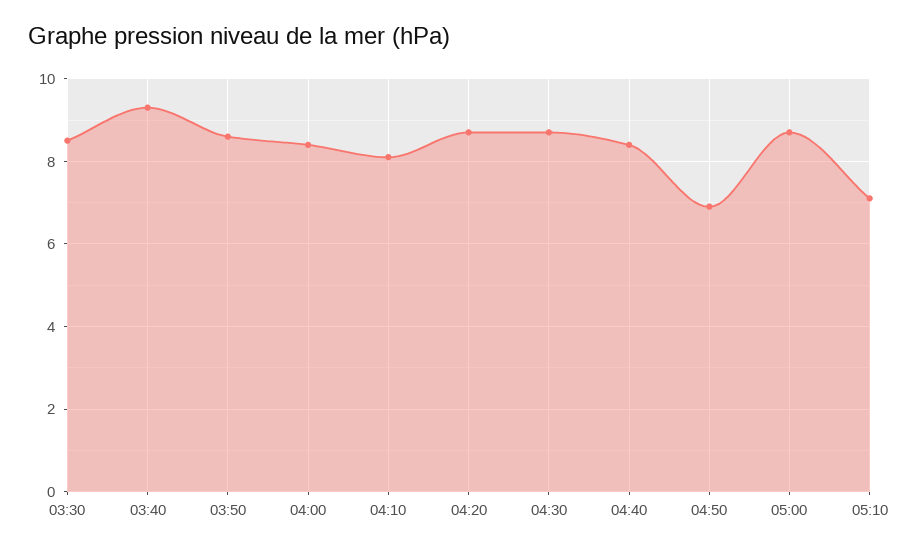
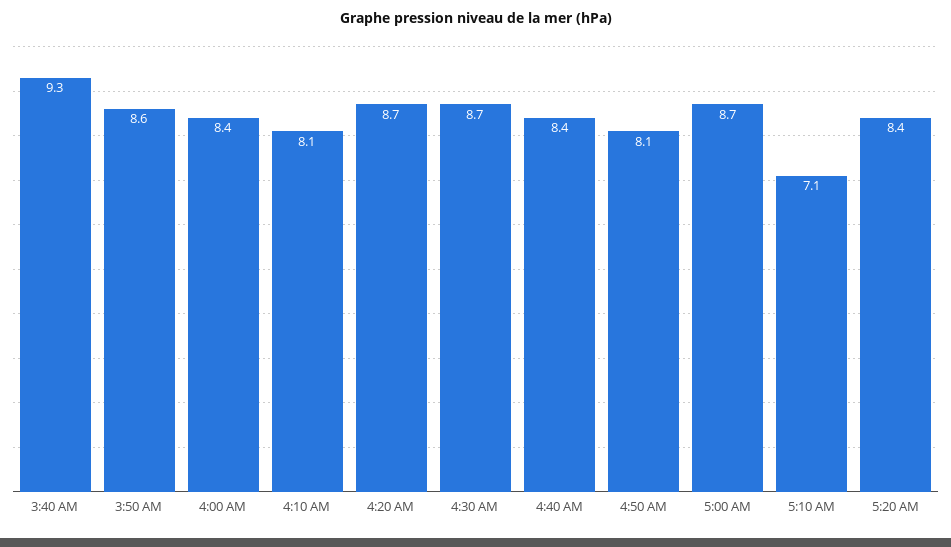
03:30: 8.5 -> none
04:50: 7 -> 8.1
5:20 AM: none -> 8.4

